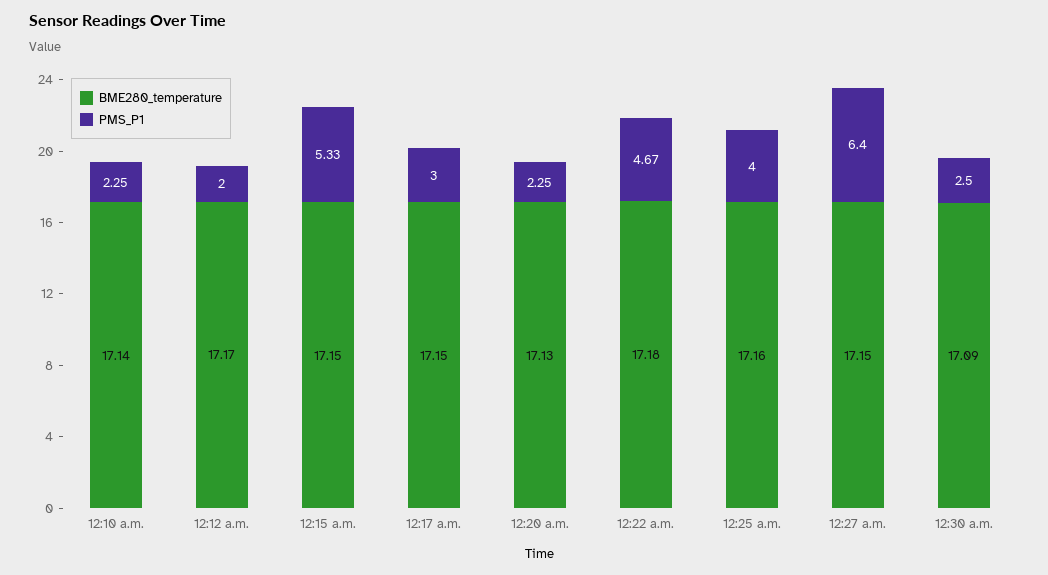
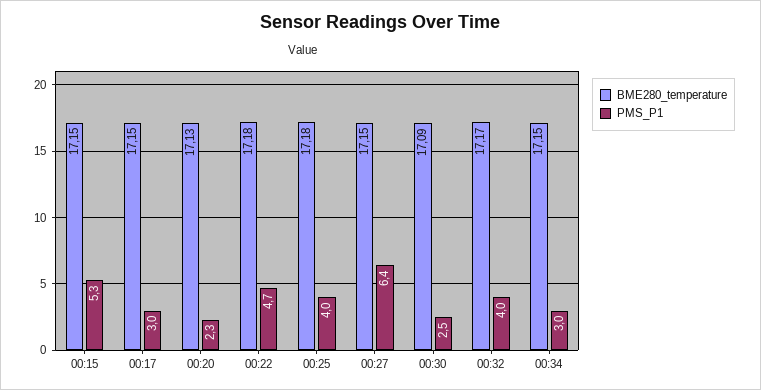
BME280_temperature, 12:10 a.m.: 17.14 -> none
PMS_P1, 12:10 a.m.: 2.25 -> none
BME280_temperature, 12:12 a.m.: 17.17 -> none
PMS_P1, 12:12 a.m.: 2 -> none
BME280_temperature, 12:25 a.m.: 17.16 -> 17.18
BME280_temperature, 00:32: none -> 17.17
PMS_P1, 00:32: none -> 4
BME280_temperature, 00:34: none -> 17.15
PMS_P1, 00:34: none -> 3

